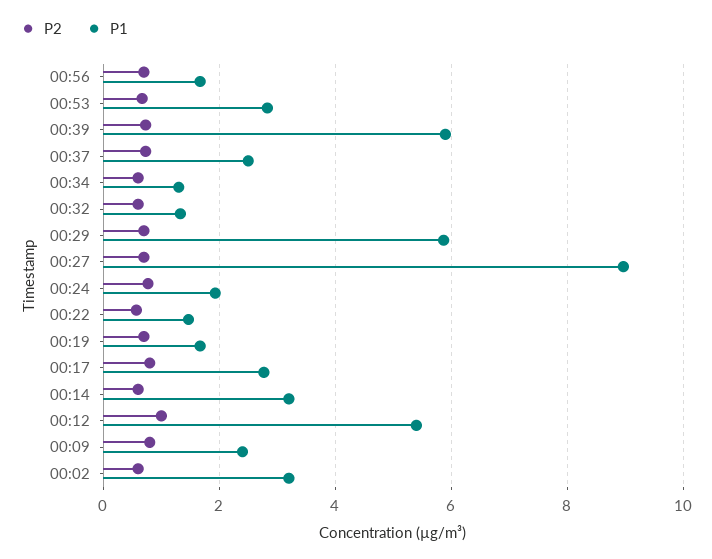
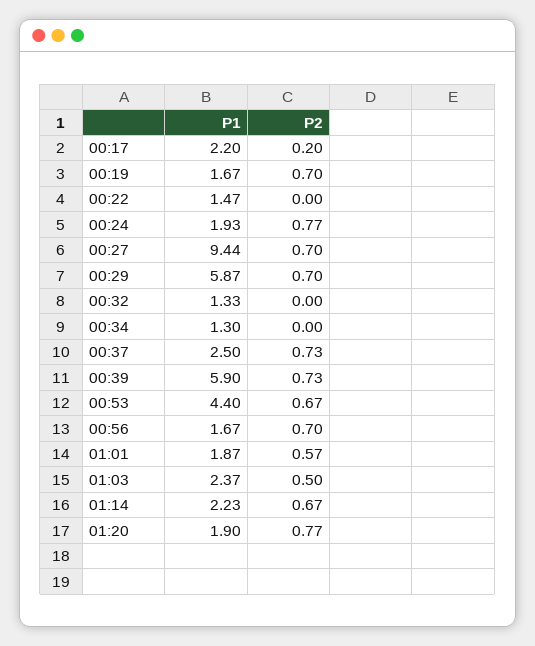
P1, 00:53: 2.8 -> 4.4
P2, 00:34: 0.6 -> 0
P2, 00:32: 0.6 -> 0
P1, 00:27: 9 -> 9.44
P2, 00:22: 0.6 -> 0
P2, 00:17: 0.8 -> 0.2
P1, 00:17: 2.8 -> 2.2
P2, 00:14: 0.6 -> none
P1, 00:14: 3.2 -> none
P2, 00:12: 1 -> none
P1, 00:12: 5.4 -> none
P2, 00:09: 0.8 -> none
P1, 00:09: 2.4 -> none
P2, 00:02: 0.6 -> none
P1, 00:02: 3.2 -> none
P1, 01:01: none -> 1.87
P2, 01:01: none -> 0.57
P1, 01:03: none -> 2.37
P2, 01:03: none -> 0.5
P1, 01:14: none -> 2.23
P2, 01:14: none -> 0.67
P1, 01:20: none -> 1.9
P2, 01:20: none -> 0.77

